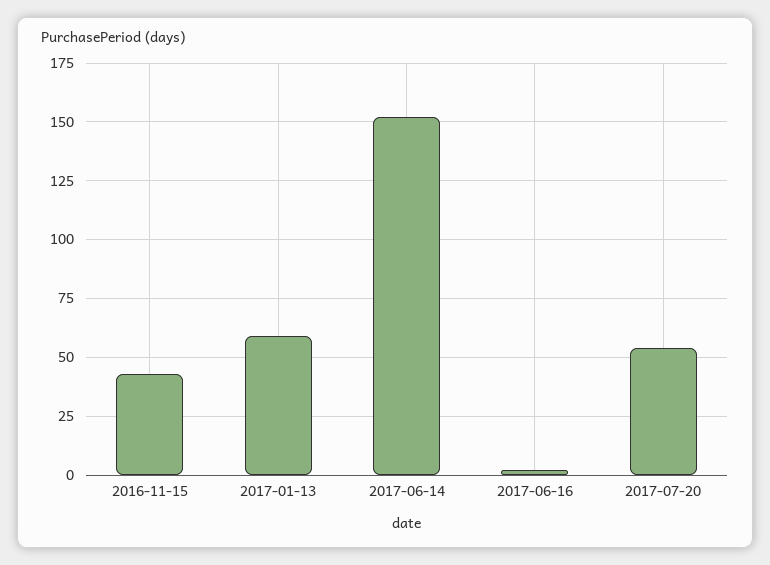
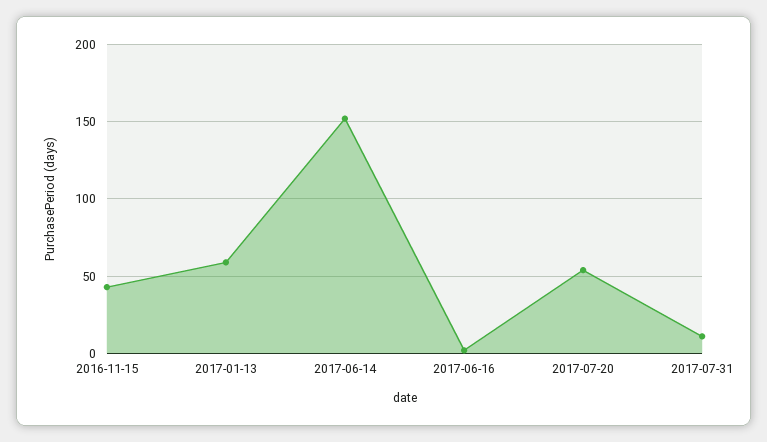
2017-07-31: none -> 10

